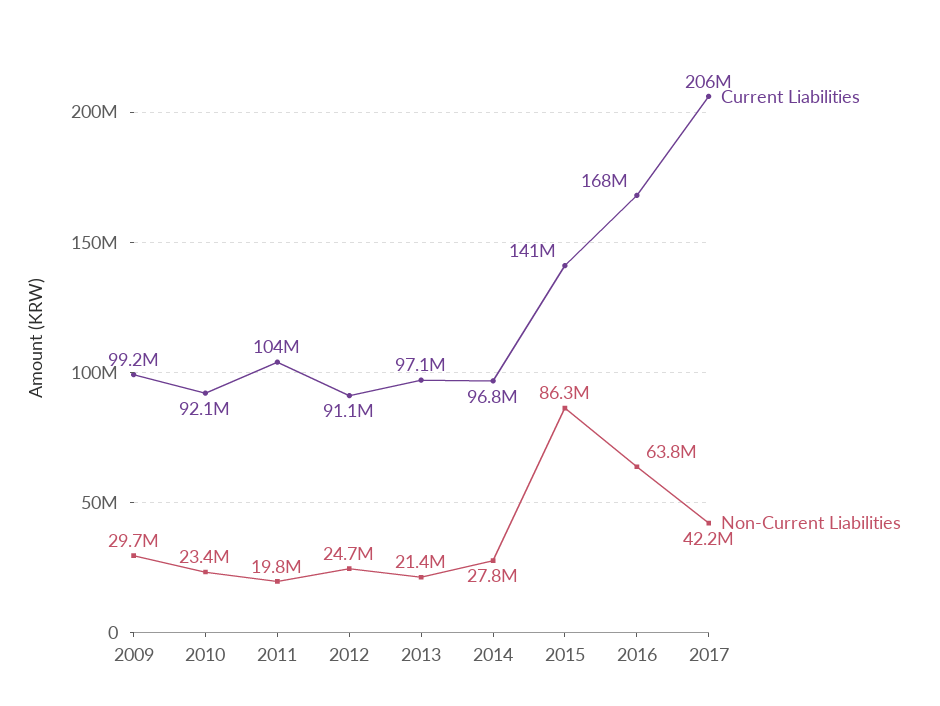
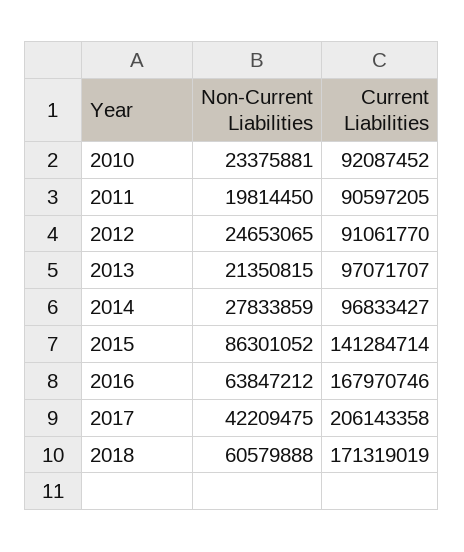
Current Liabilities, 2009: 99200000 -> none
Non-Current Liabilities, 2009: 29700000 -> none
Current Liabilities, 2011: 104000000 -> 90597205
Non-Current Liabilities, 2018: none -> 60579888
Current Liabilities, 2018: none -> 171319019

